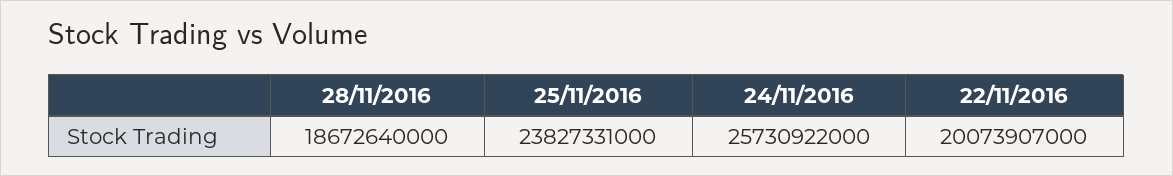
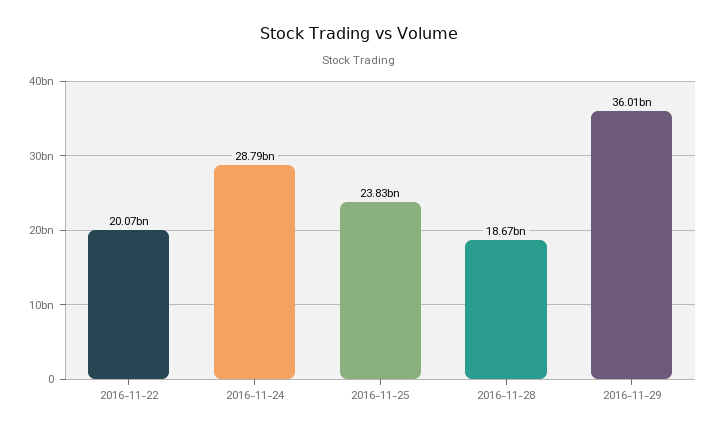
24/11/2016: 25730922000 -> 28790000000
2016-11-29: none -> 36010000000

